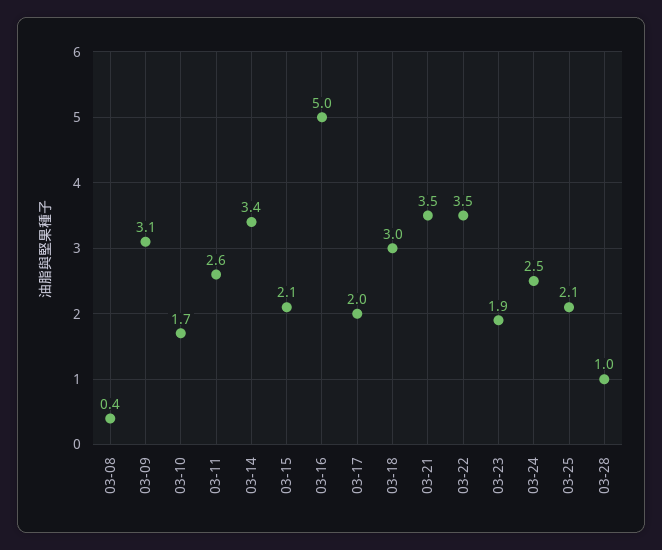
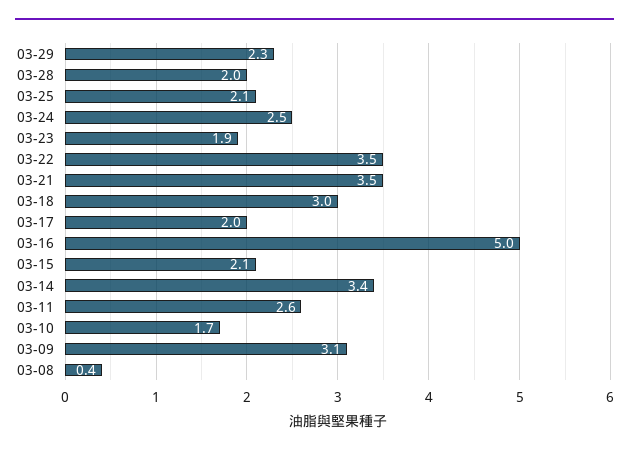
03-28: 1 -> 2
03-29: none -> 2.3

